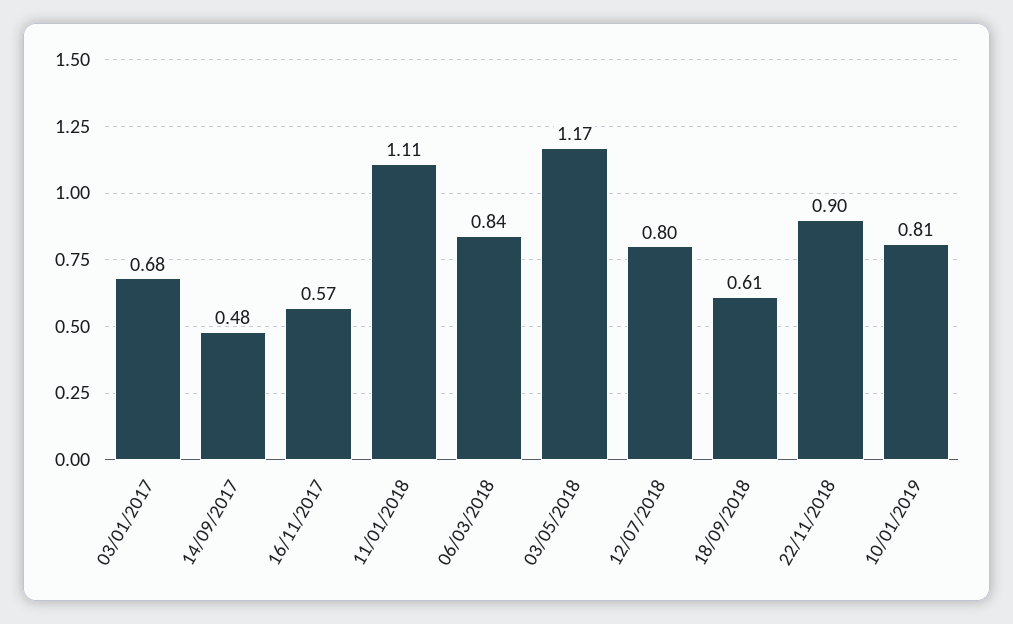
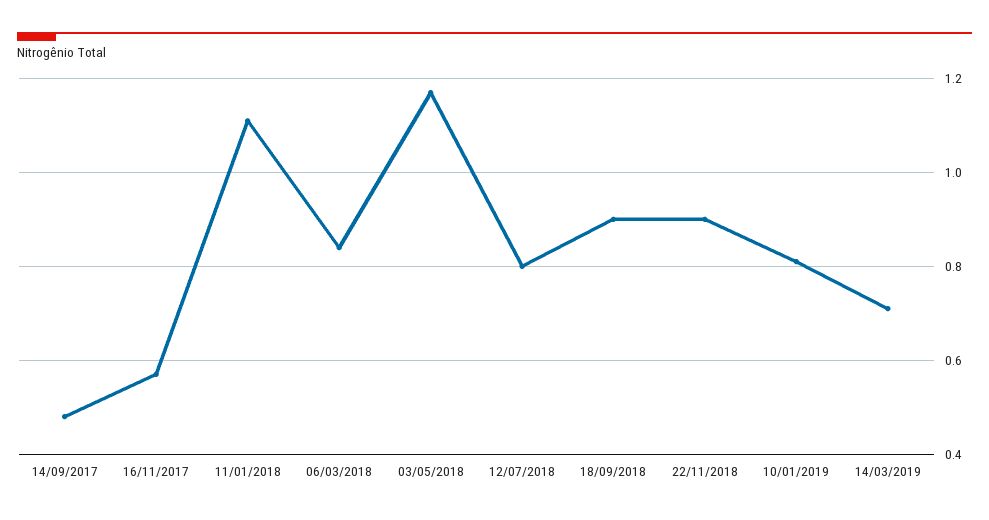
03/01/2017: 0.68 -> none
18/09/2018: 0.61 -> 0.9
14/03/2019: none -> 0.7

